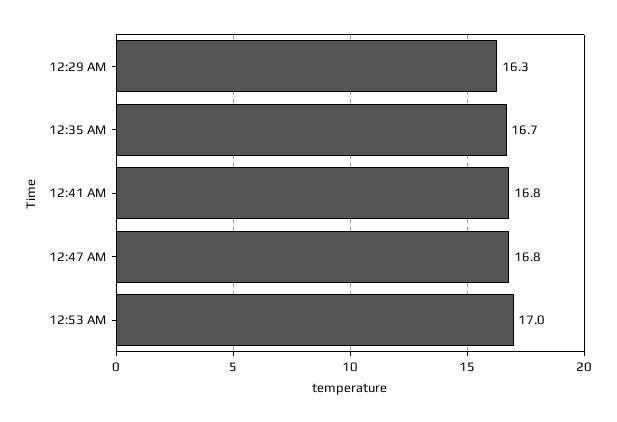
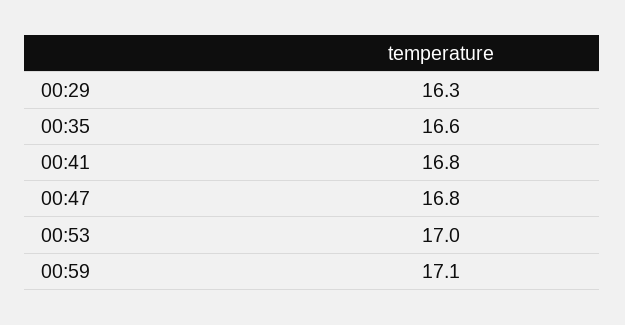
12:35 AM: 16.7 -> 16.6
00:59: none -> 17.1

